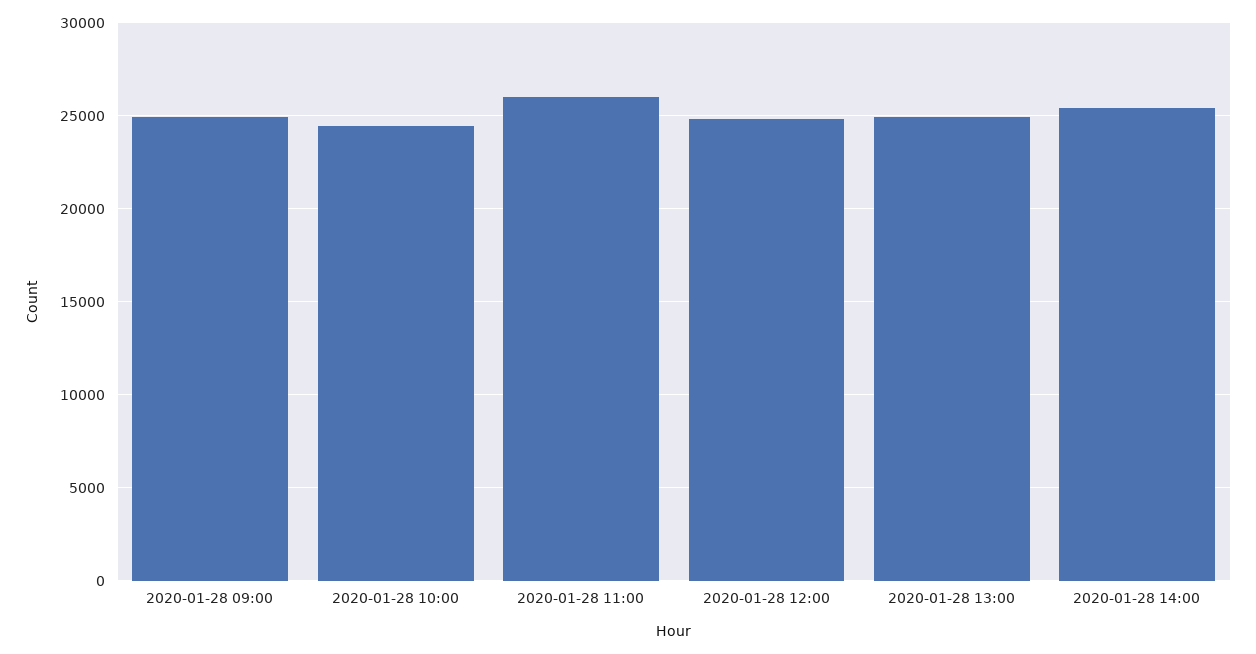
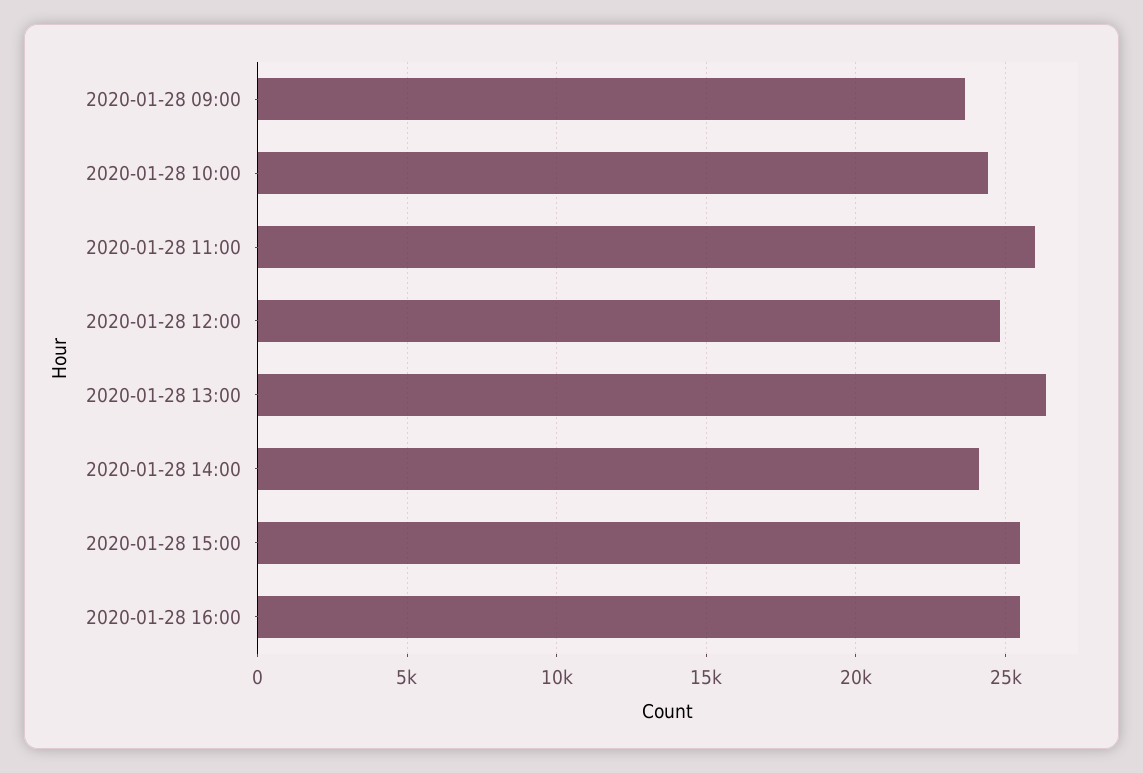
2020-01-28 09:00: 25000 -> 23500
2020-01-28 13:00: 25000 -> 26500
2020-01-28 14:00: 25500 -> 24000
2020-01-28 15:00: none -> 25500
2020-01-28 16:00: none -> 25500

